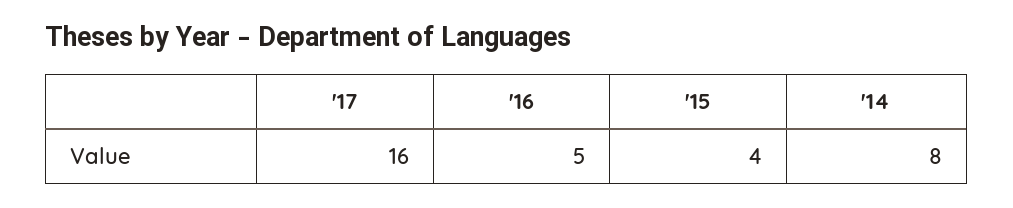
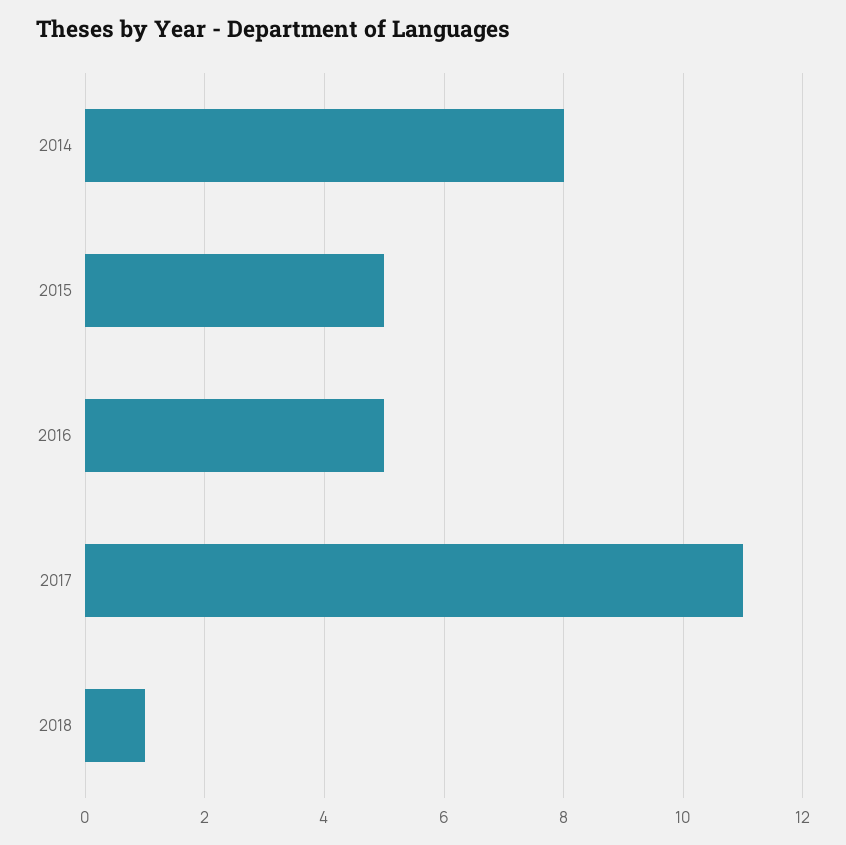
'17: 16 -> 11
'15: 4 -> 5
2018: none -> 1

